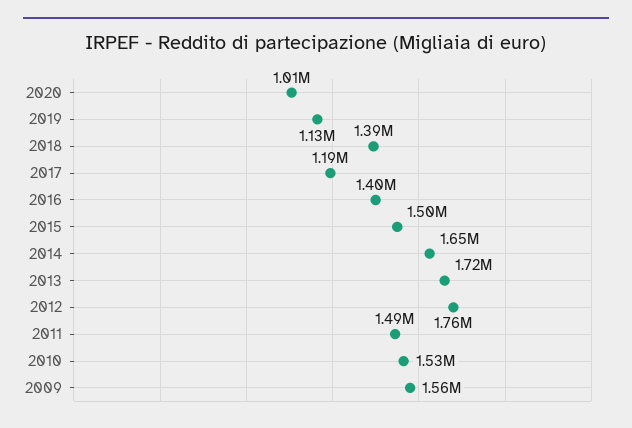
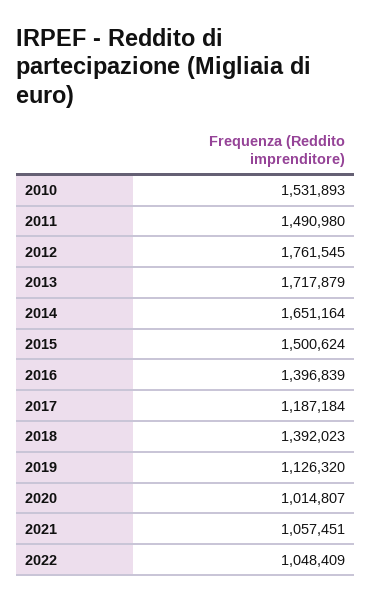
2009: 1560000 -> none
2021: none -> 1057451
2022: none -> 1048409

